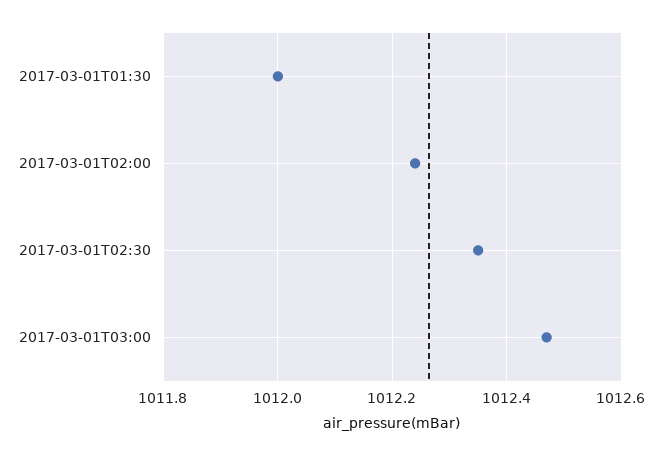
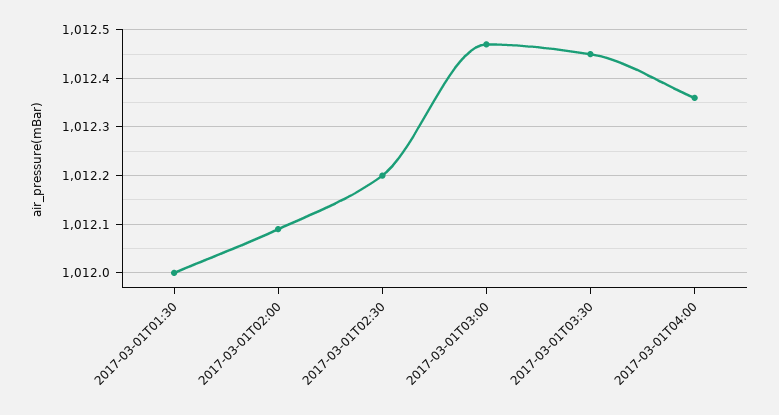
2017-03-01T02:00: 1012.25 -> 1012.1
2017-03-01T02:30: 1012.35 -> 1012.2
2017-03-01T03:30: none -> 1012.45
2017-03-01T04:00: none -> 1012.35

